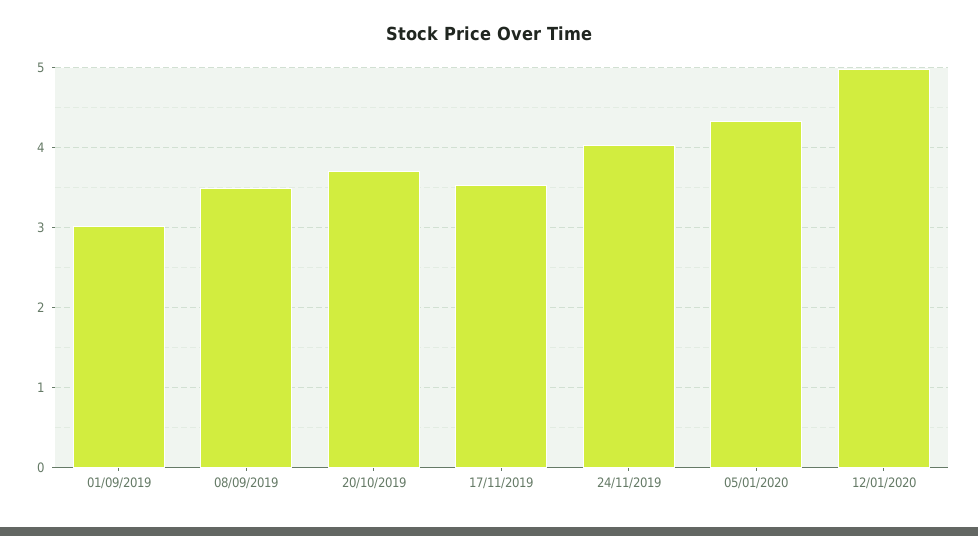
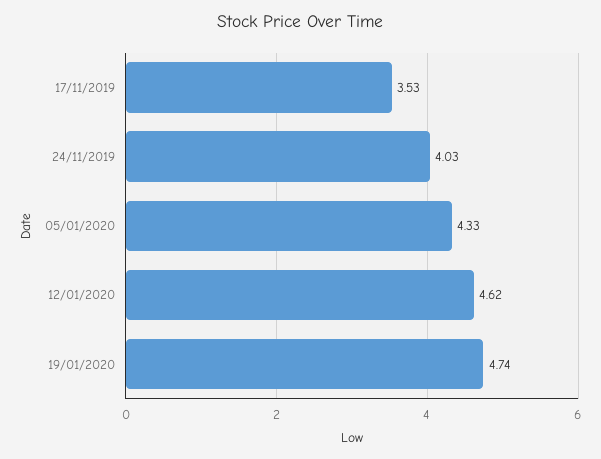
01/09/2019: 3 -> none
08/09/2019: 3.5 -> none
20/10/2019: 3.7 -> none
12/01/2020: 5 -> 4.62
19/01/2020: none -> 4.74

